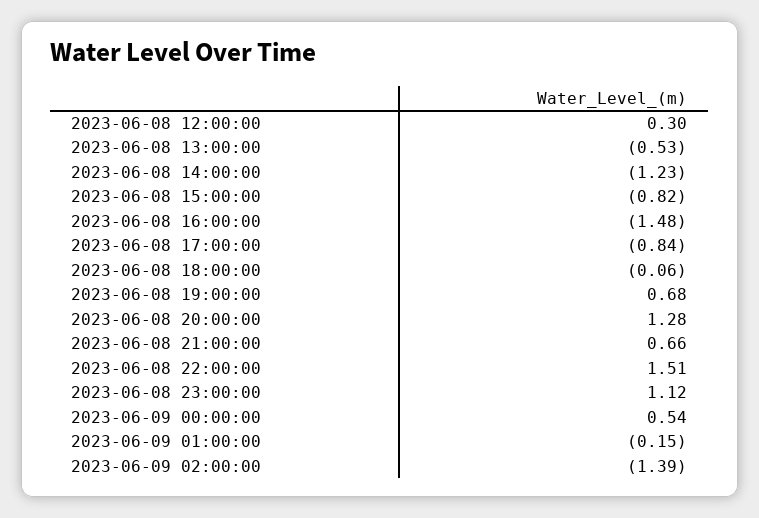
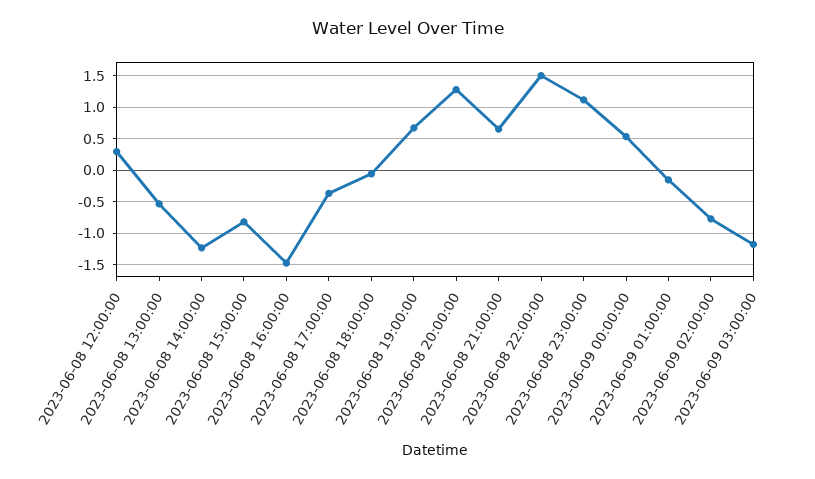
2023-06-08 17:00:00: -0.84 -> -0.4
2023-06-09 02:00:00: -1.39 -> -0.8
2023-06-09 03:00:00: none -> -1.2

